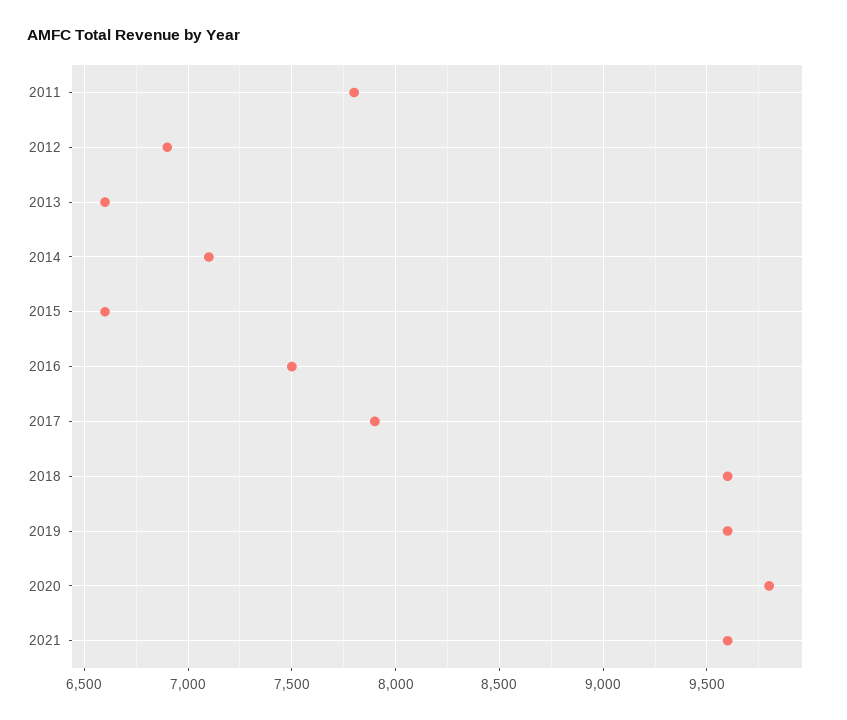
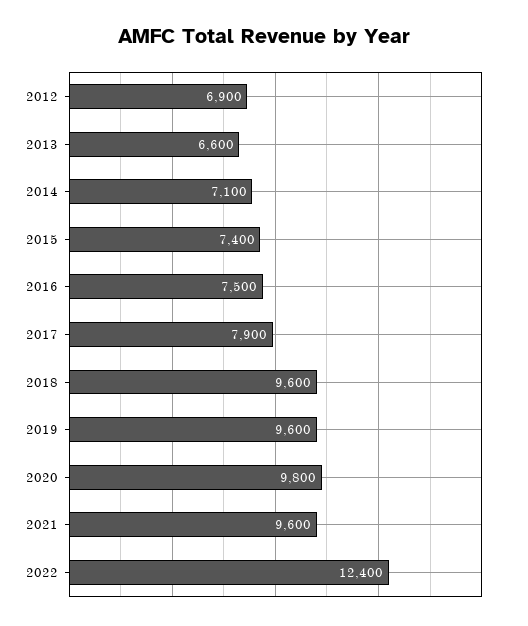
2011: 7800 -> none
2015: 6600 -> 7400
2022: none -> 12400

